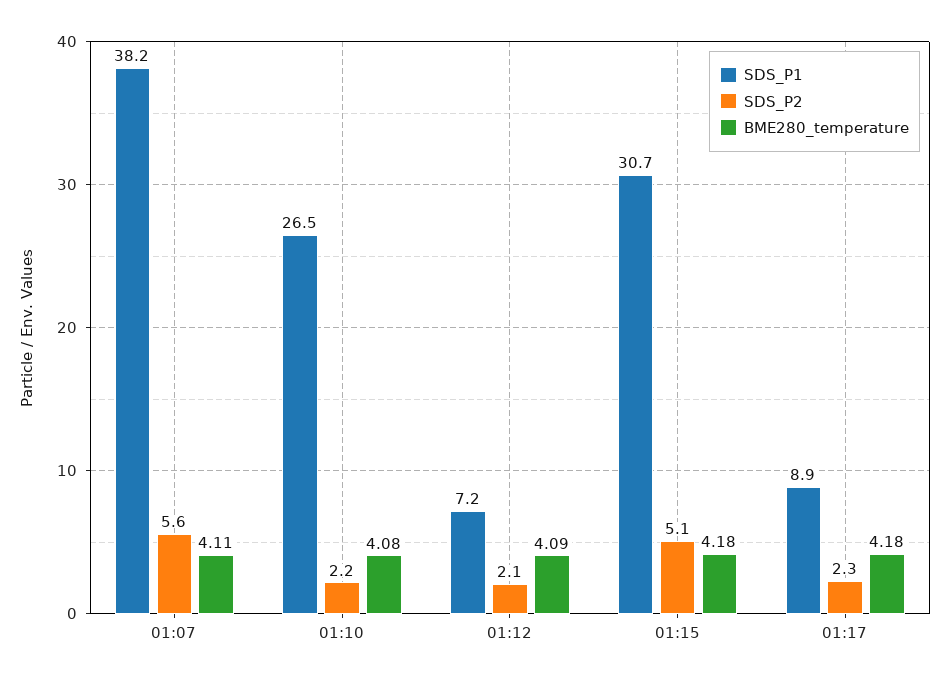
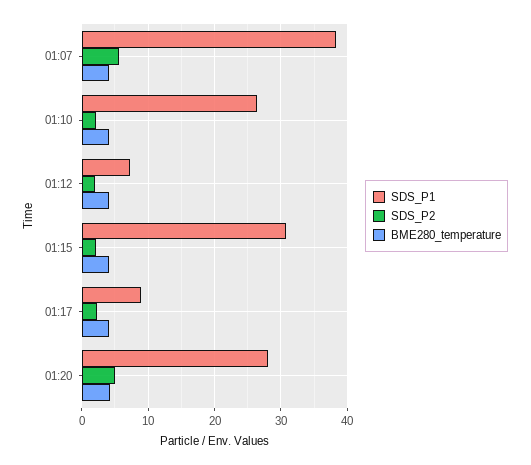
SDS_P2, 01:15: 5.1 -> 2
SDS_P1, 01:20: none -> 28
SDS_P2, 01:20: none -> 5
BME280_temperature, 01:20: none -> 4

